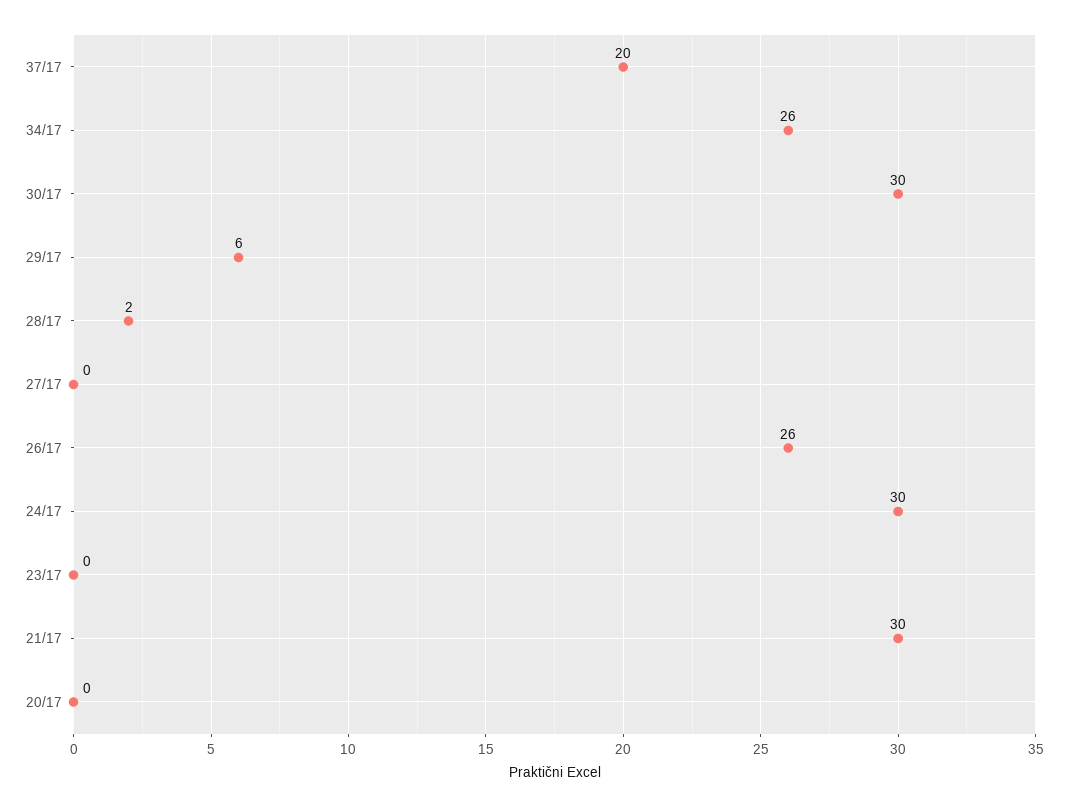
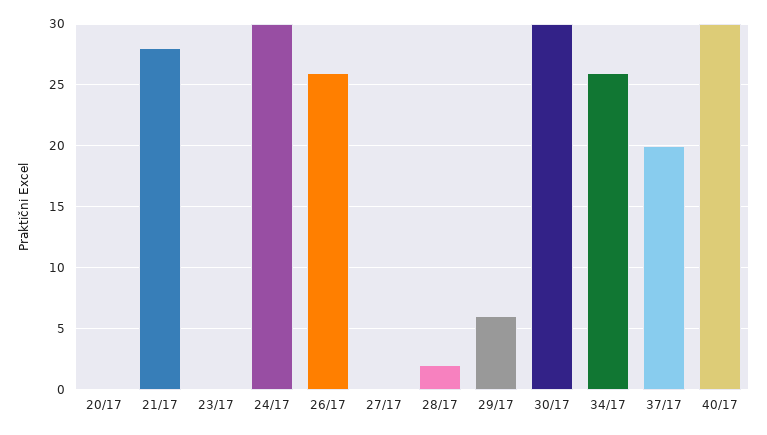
21/17: 30 -> 28
40/17: none -> 30

